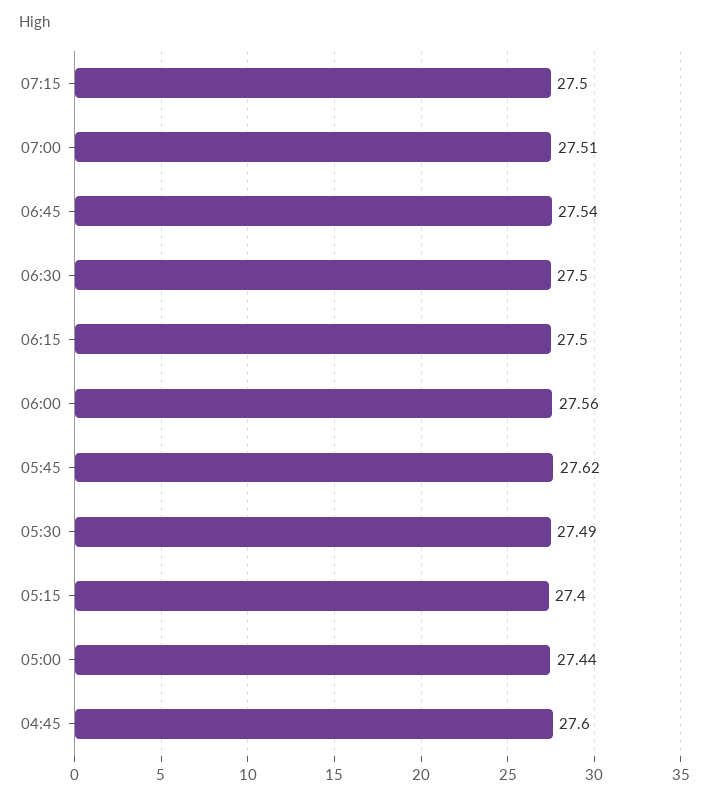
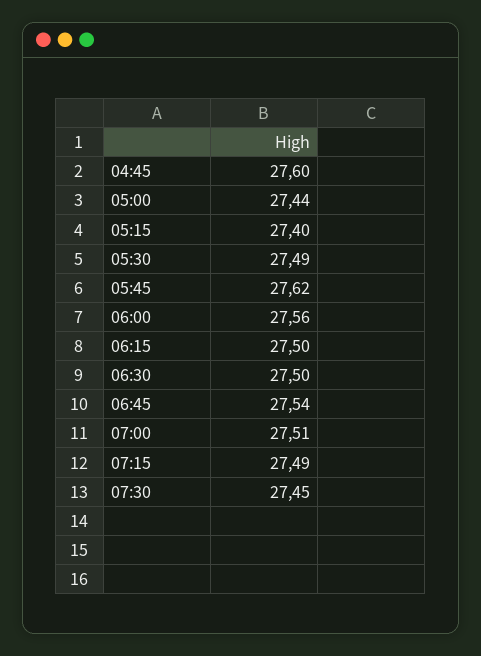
07:15: 27.5 -> 27.49
07:30: none -> 27.45

